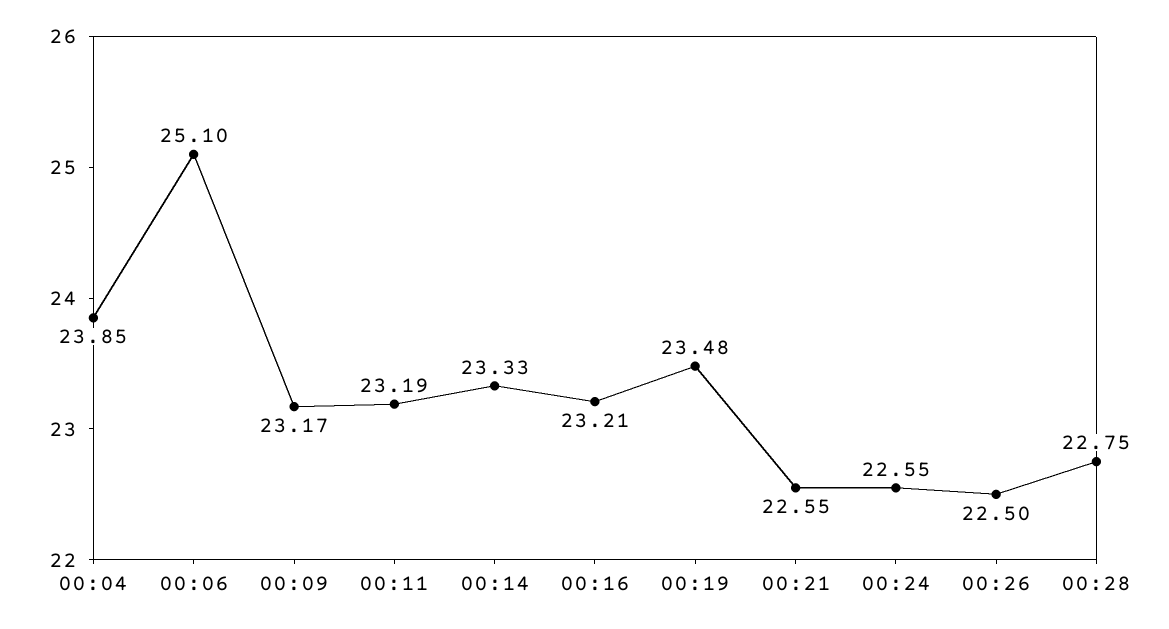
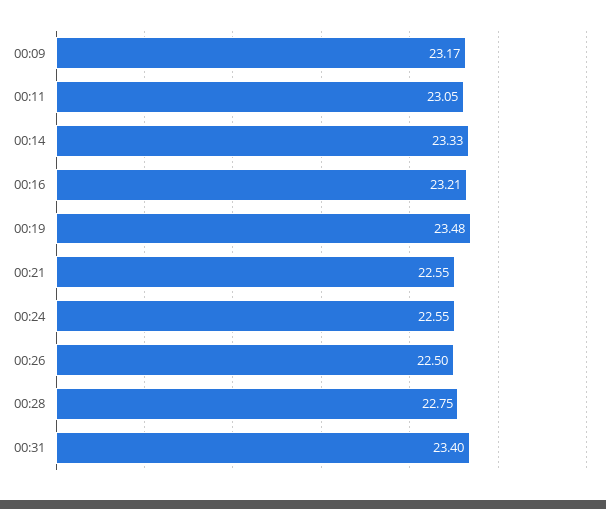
00:04: 23.85 -> none
00:06: 25.1 -> none
00:11: 23.19 -> 23.05
00:31: none -> 23.4

